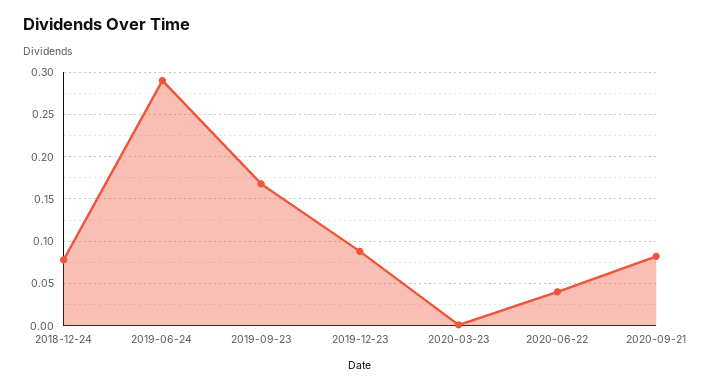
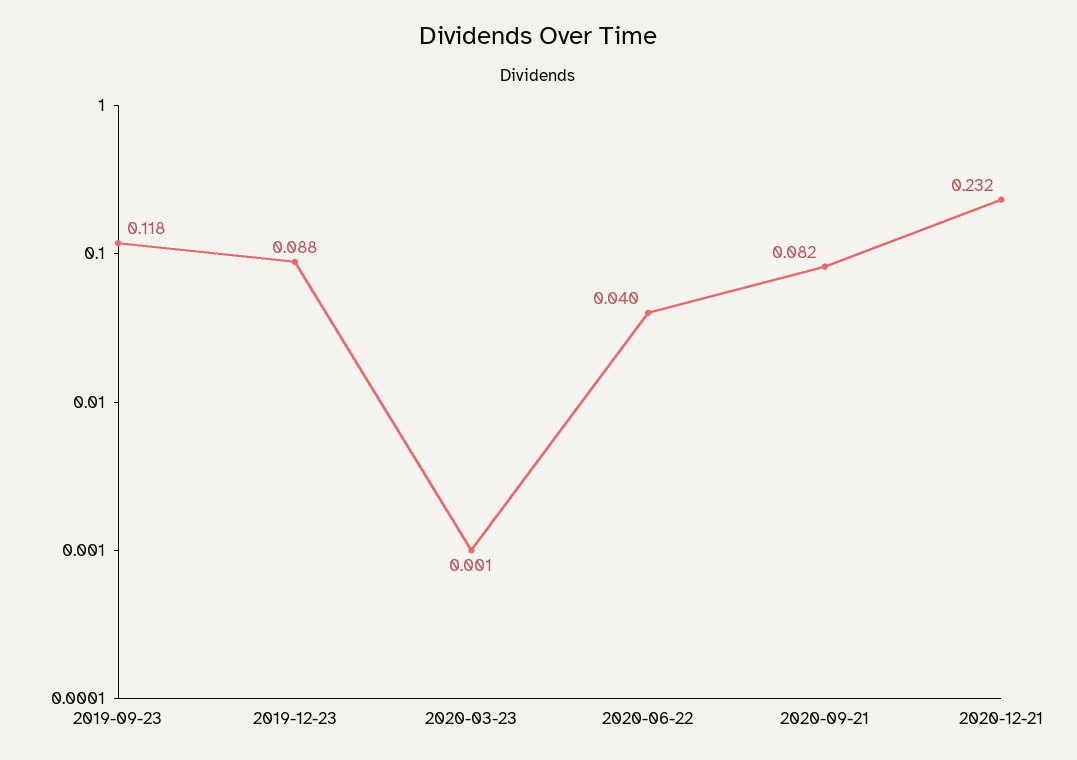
2018-12-24: 0.08 -> none
2019-06-24: 0.29 -> none
2019-09-23: 0.17 -> 0.118
2020-12-21: none -> 0.232

